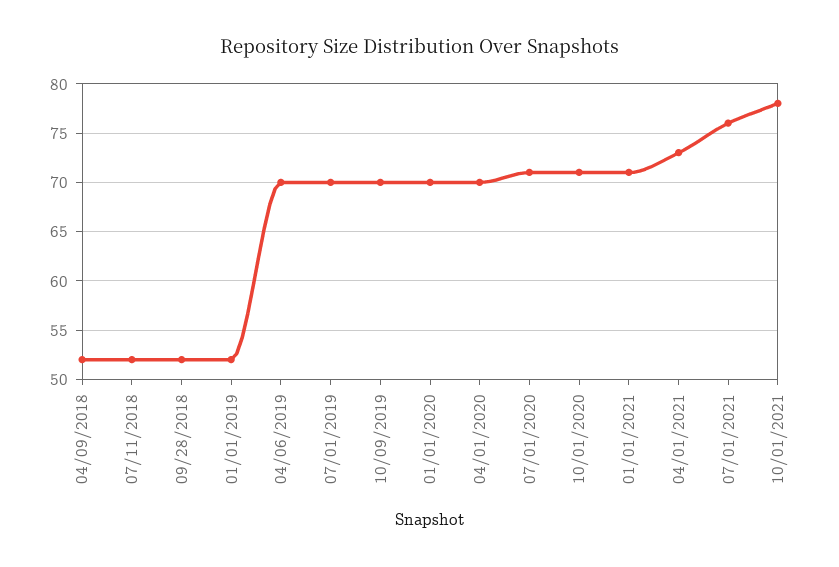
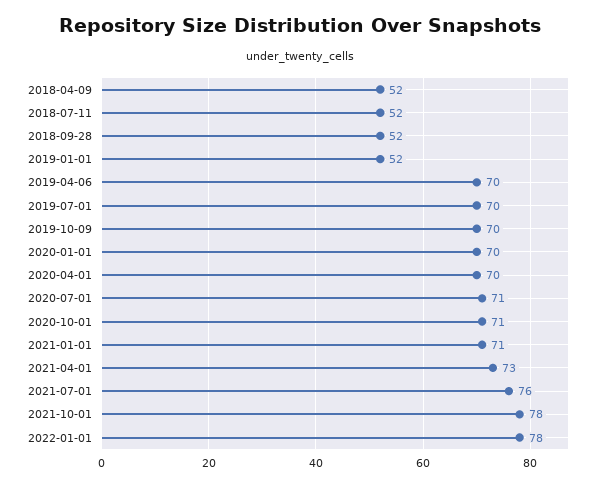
2022-01-01: none -> 78

